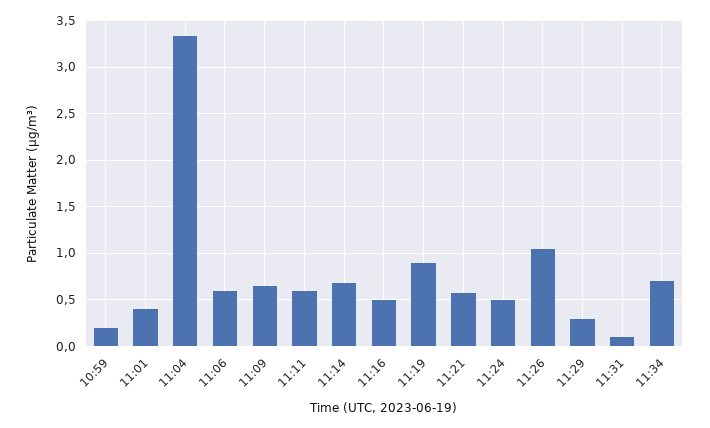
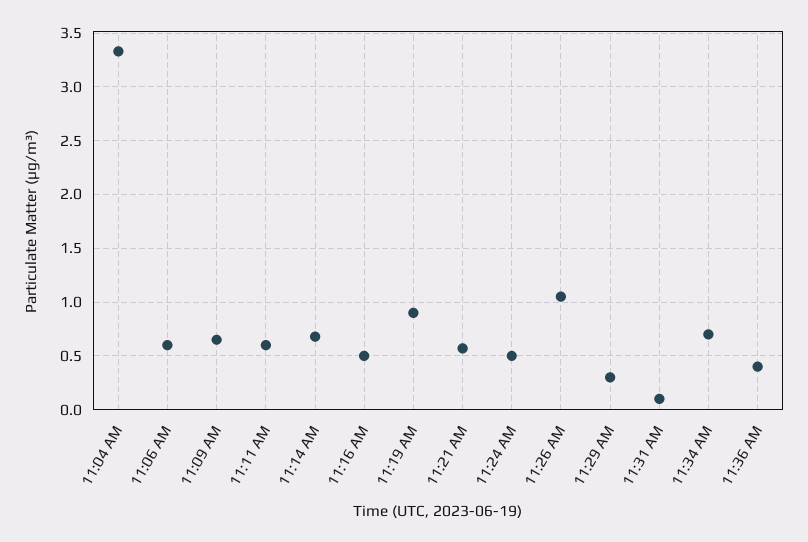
10:59: 0.2 -> none
11:01: 0.4 -> none
11:36 AM: none -> 0.4

